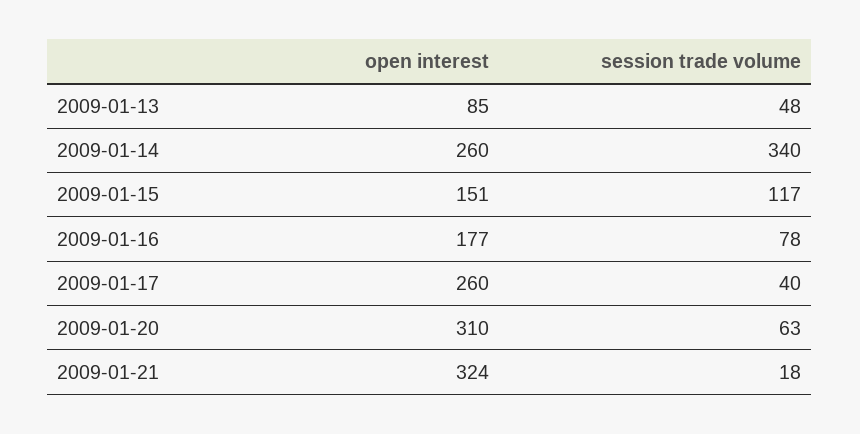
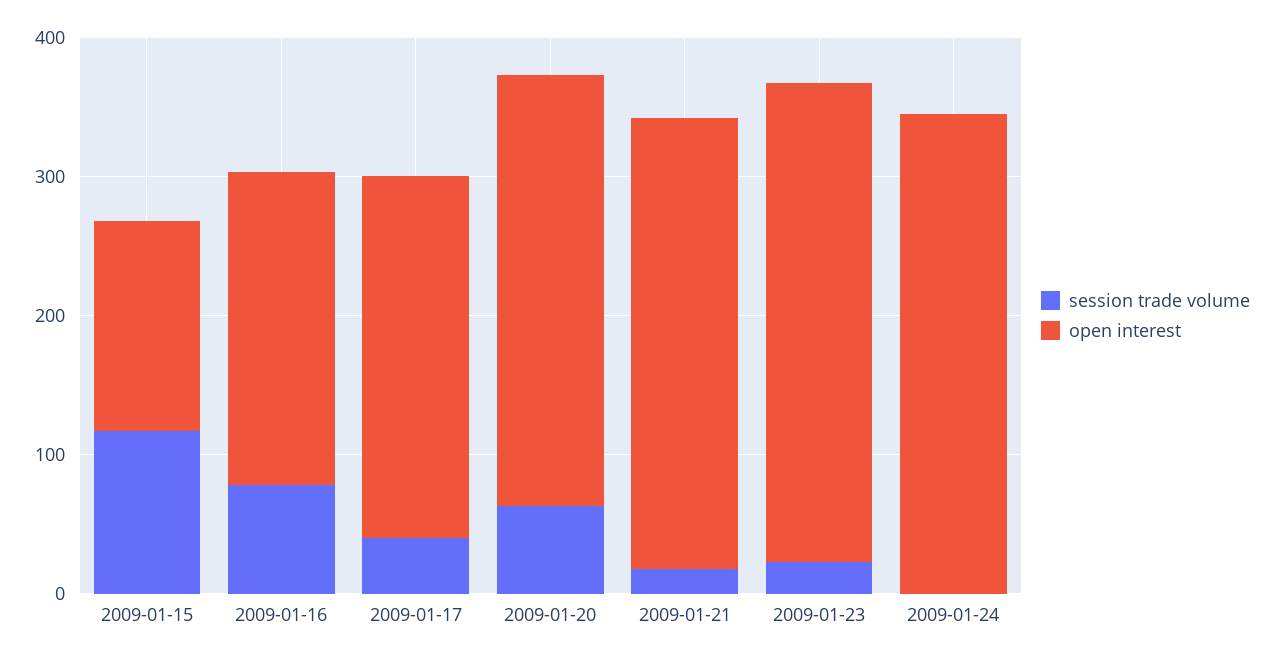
open interest, 2009-01-13: 85 -> none
session trade volume, 2009-01-13: 48 -> none
open interest, 2009-01-14: 260 -> none
session trade volume, 2009-01-14: 340 -> none
open interest, 2009-01-16: 177 -> 220
session trade volume, 2009-01-23: none -> 20
open interest, 2009-01-23: none -> 340
session trade volume, 2009-01-24: none -> 0
open interest, 2009-01-24: none -> 340

